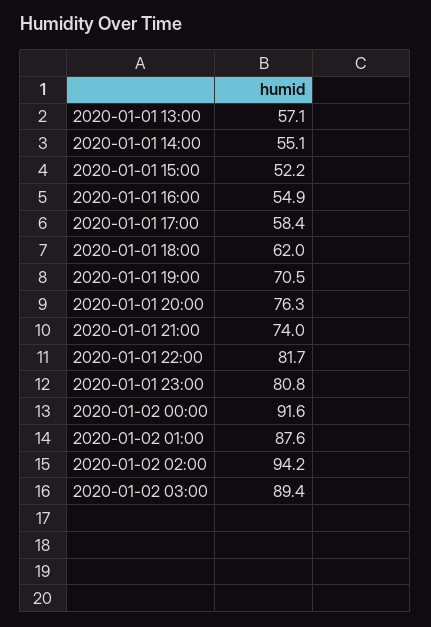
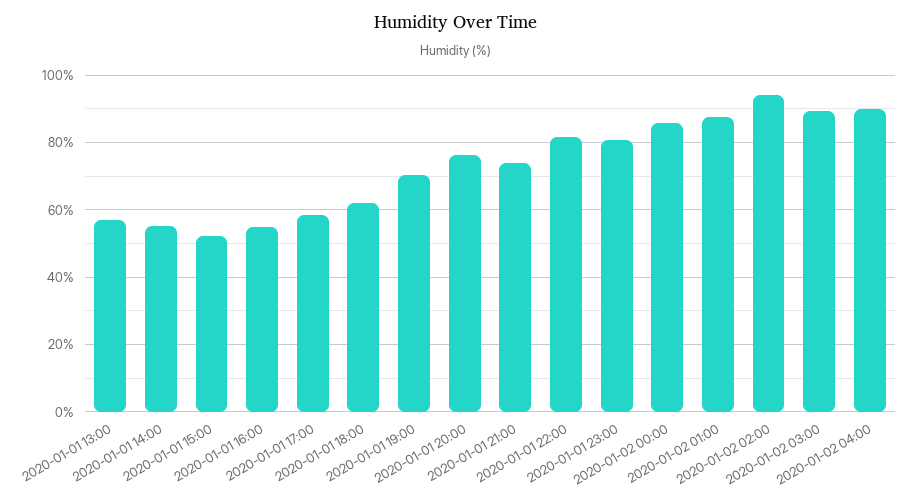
2020-01-02 00:00: 91.6 -> 86
2020-01-02 04:00: none -> 90

